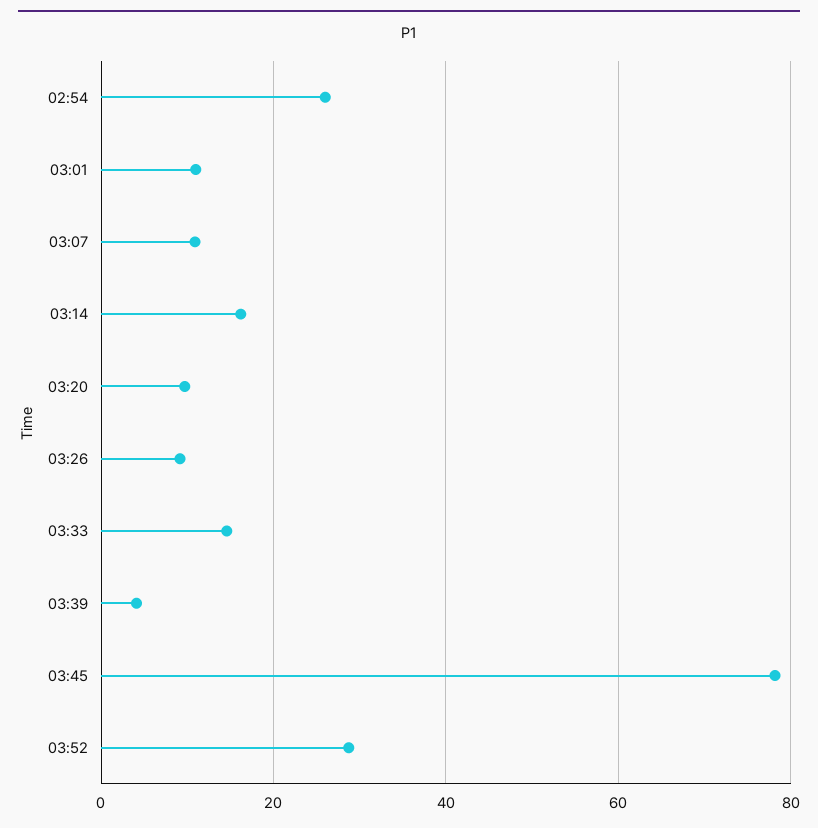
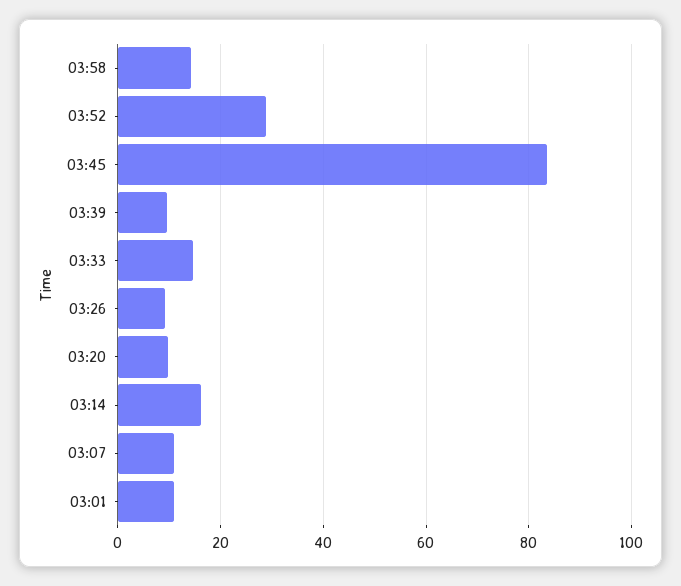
02:54: 26 -> none
03:39: 4 -> 10
03:45: 78 -> 84
03:58: none -> 14

